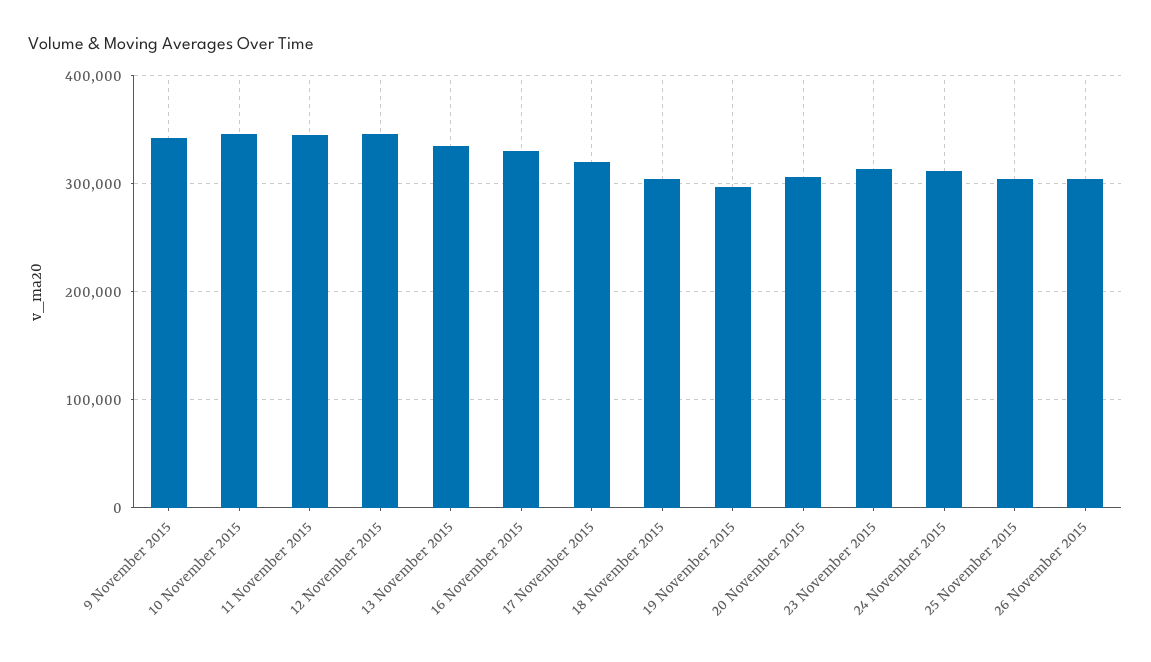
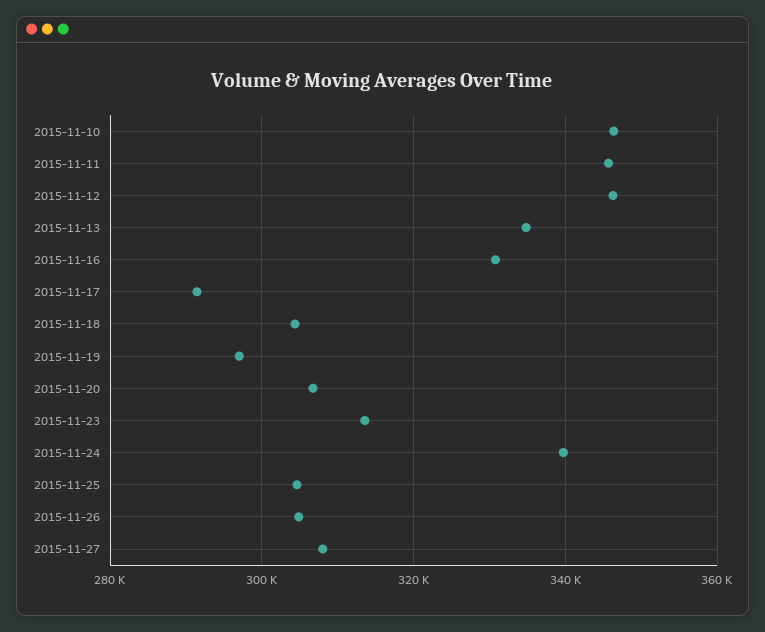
9 November 2015: 340000 -> none
17 November 2015: 320000 -> 292000
24 November 2015: 310000 -> 340000
2015-11-27: none -> 308000

